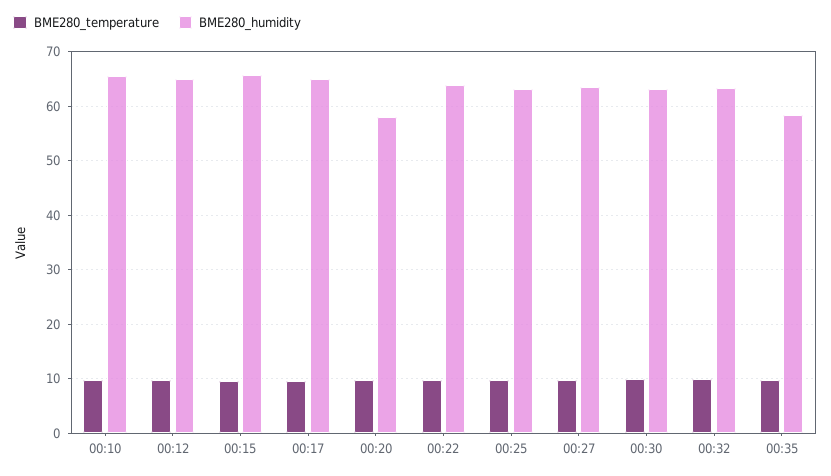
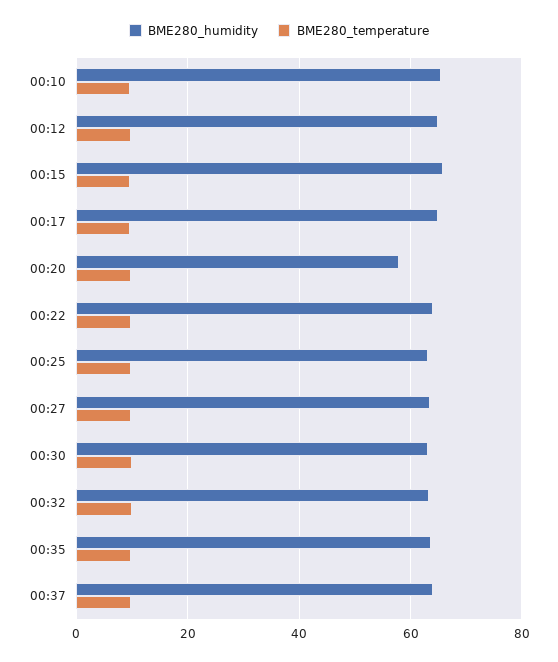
BME280_humidity, 00:35: 58 -> 64
BME280_humidity, 00:37: none -> 64
BME280_temperature, 00:37: none -> 10

